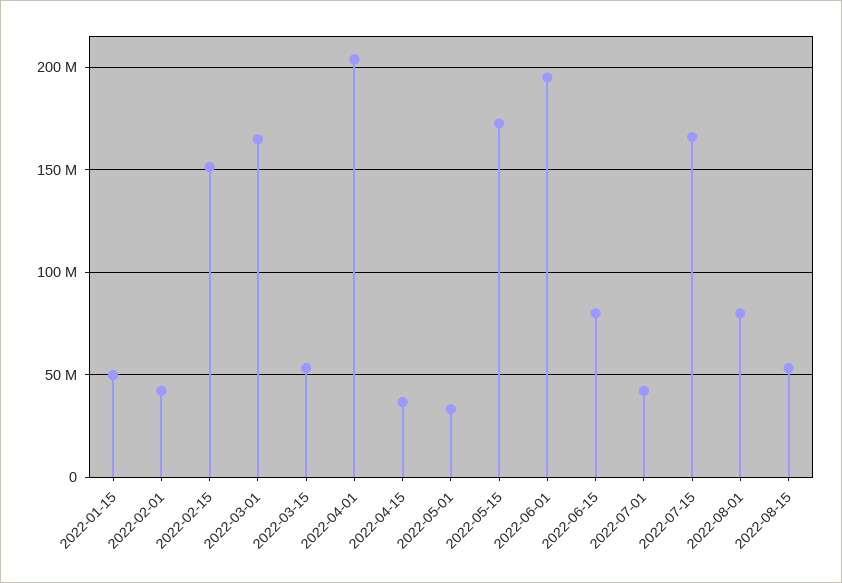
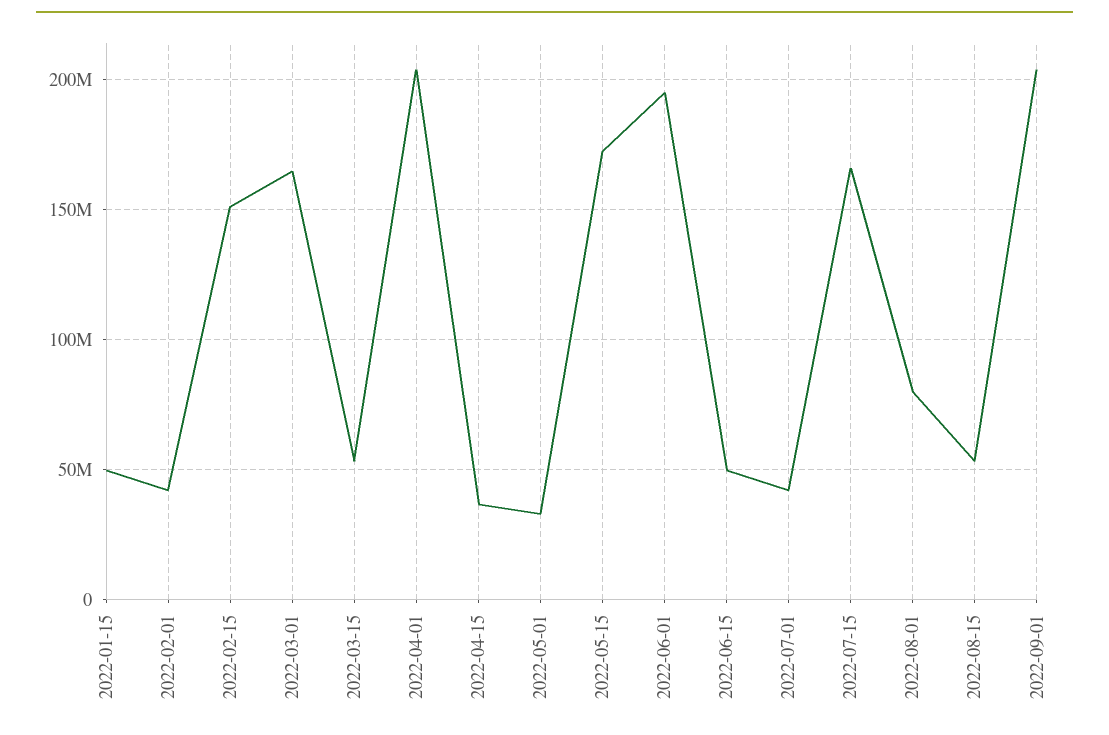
2022-06-15: 80000000 -> 50000000
2022-09-01: none -> 205000000

